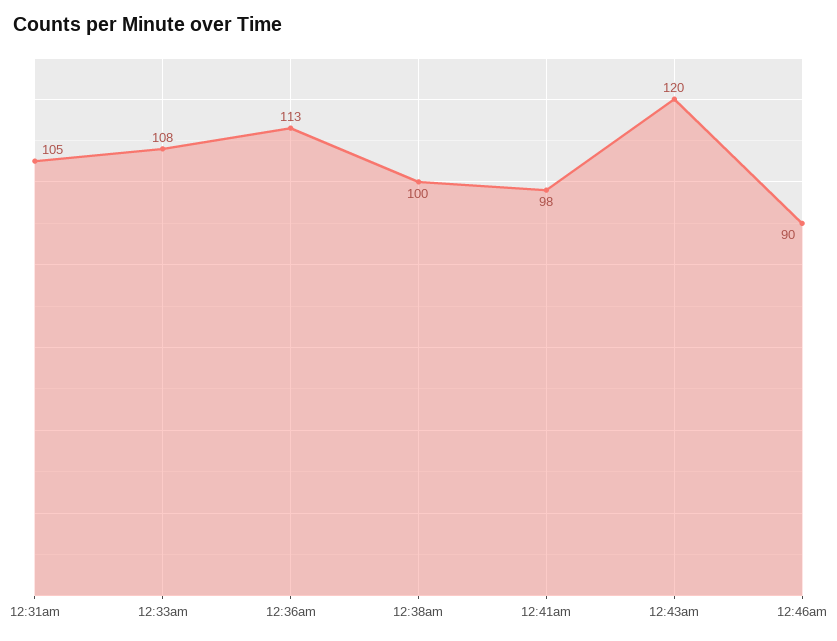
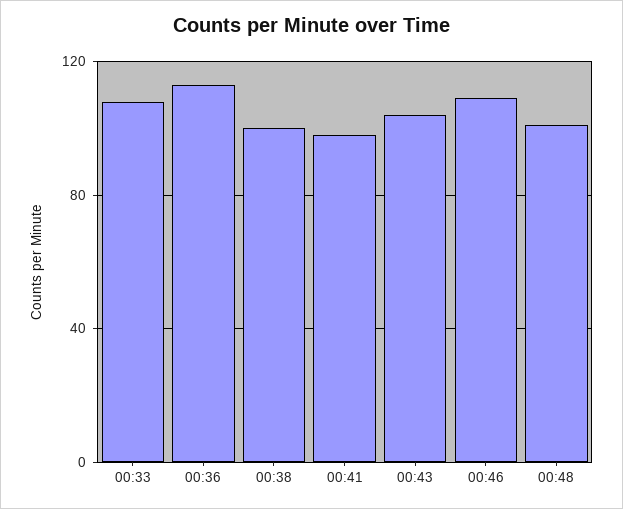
12:31am: 105 -> none
12:43am: 120 -> 105
12:46am: 90 -> 110
00:48: none -> 100

